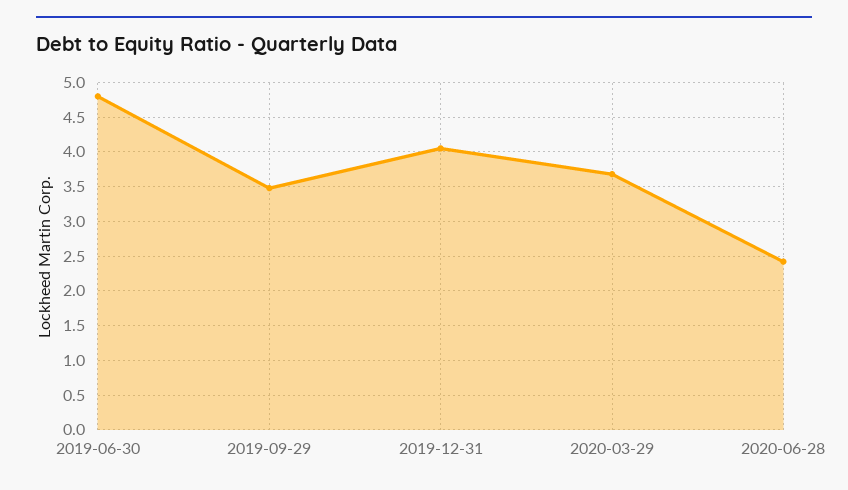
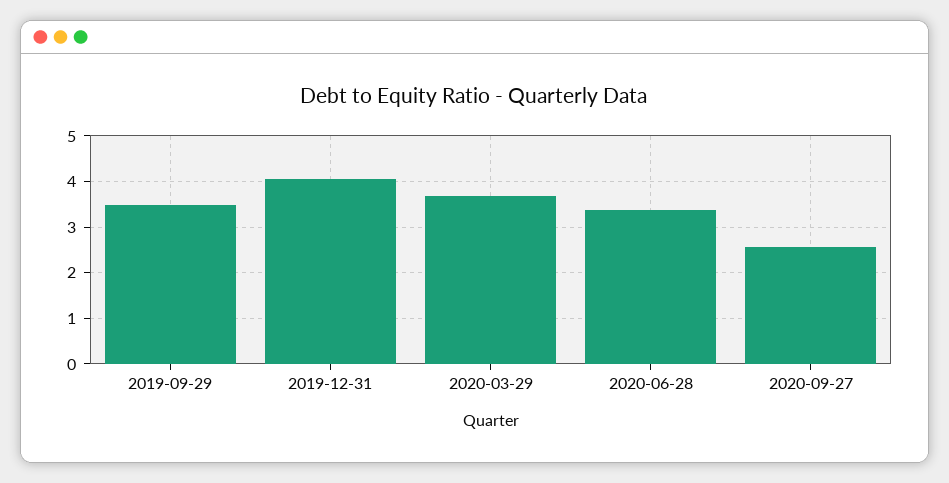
2019-06-30: 4.8 -> none
2020-06-28: 2.4 -> 3.4
2020-09-27: none -> 2.6

